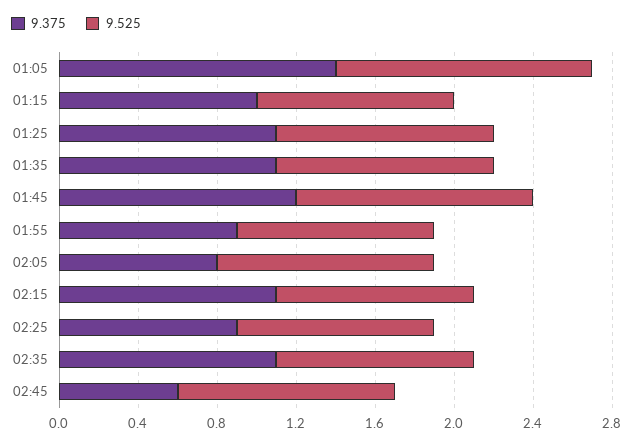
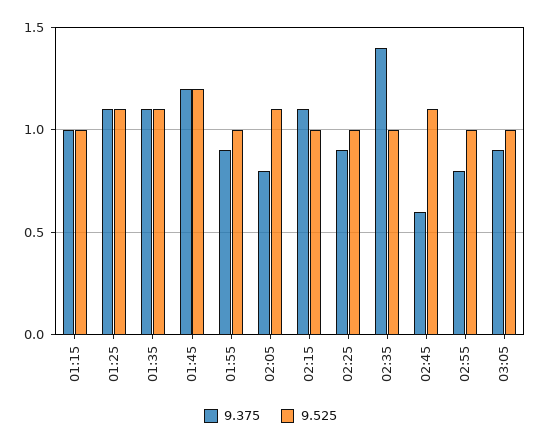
9.375, 01:05: 1.4 -> none
9.525, 01:05: 1.3 -> none
9.375, 02:35: 1.1 -> 1.4
9.375, 02:55: none -> 0.8
9.525, 02:55: none -> 1
9.375, 03:05: none -> 0.9
9.525, 03:05: none -> 1

